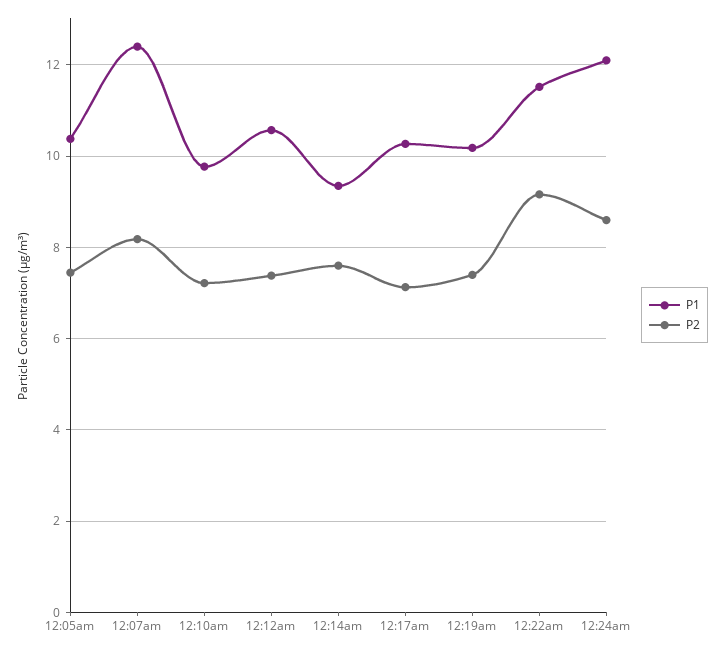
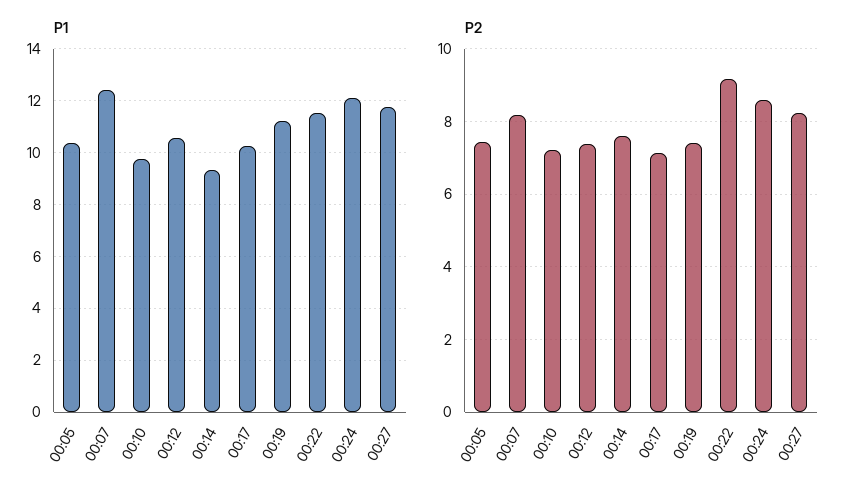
P1, 12:19am: 10.2 -> 11.25
P1, 00:27: none -> 11.75
P2, 00:27: none -> 8.2

